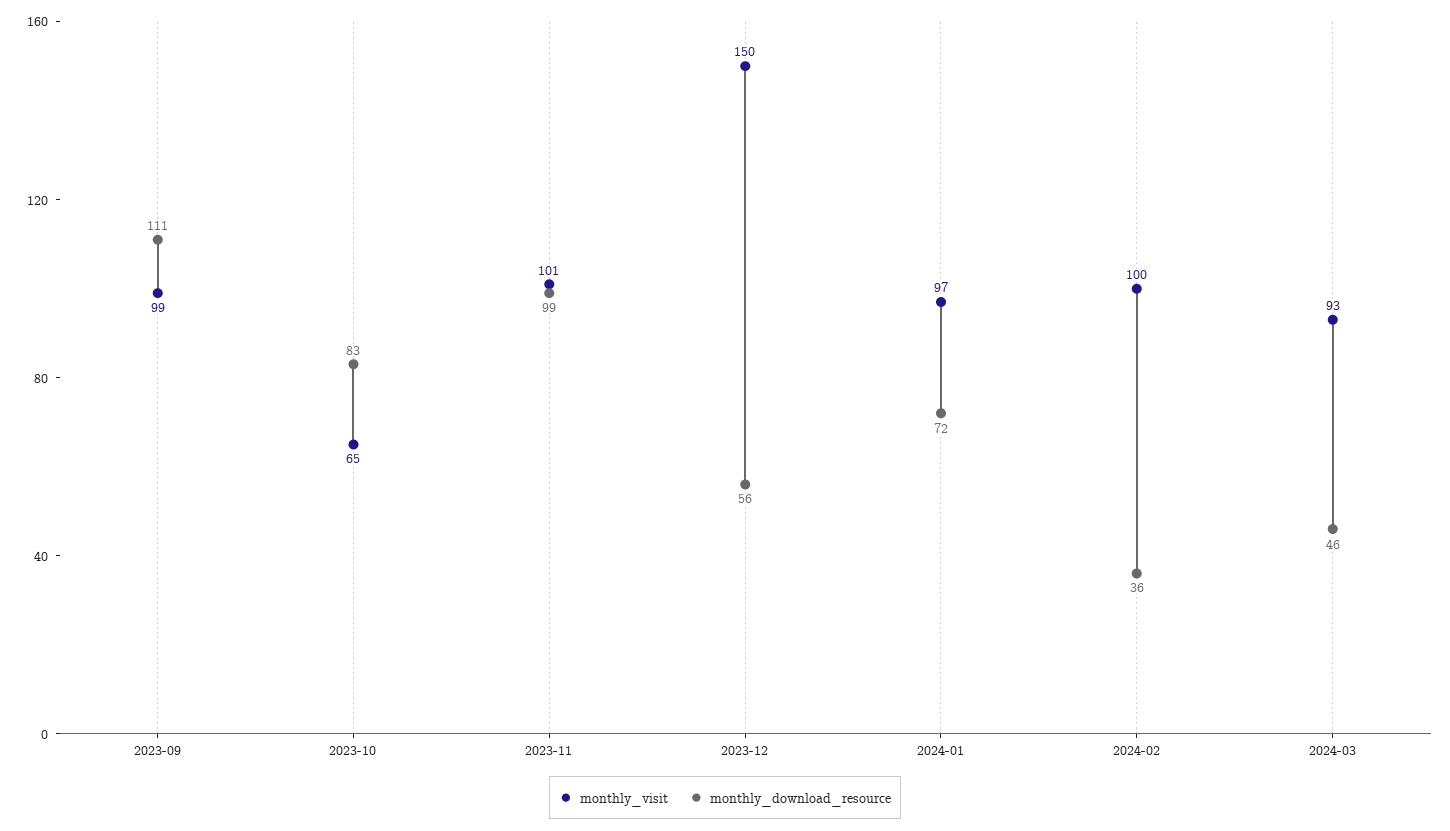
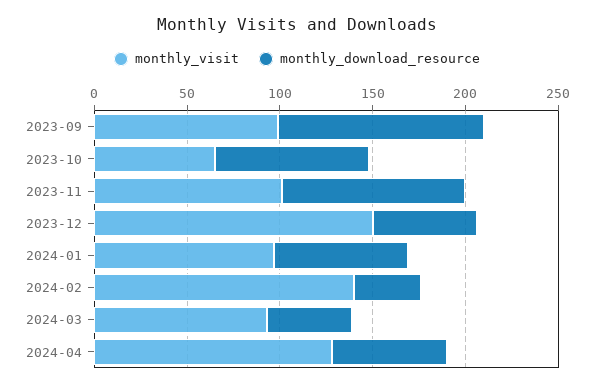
monthly_visit, 2024-02: 100 -> 140
monthly_visit, 2024-04: none -> 130
monthly_download_resource, 2024-04: none -> 60

